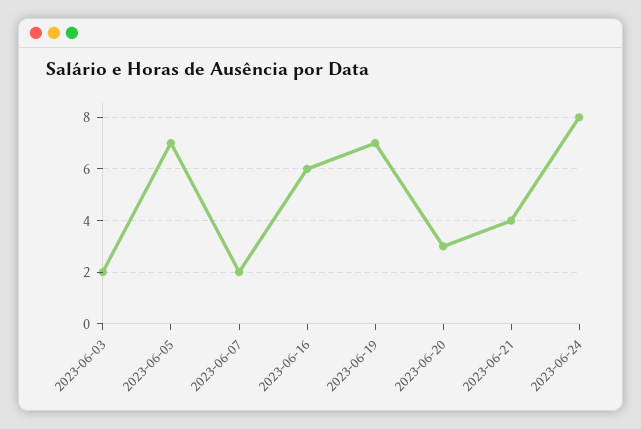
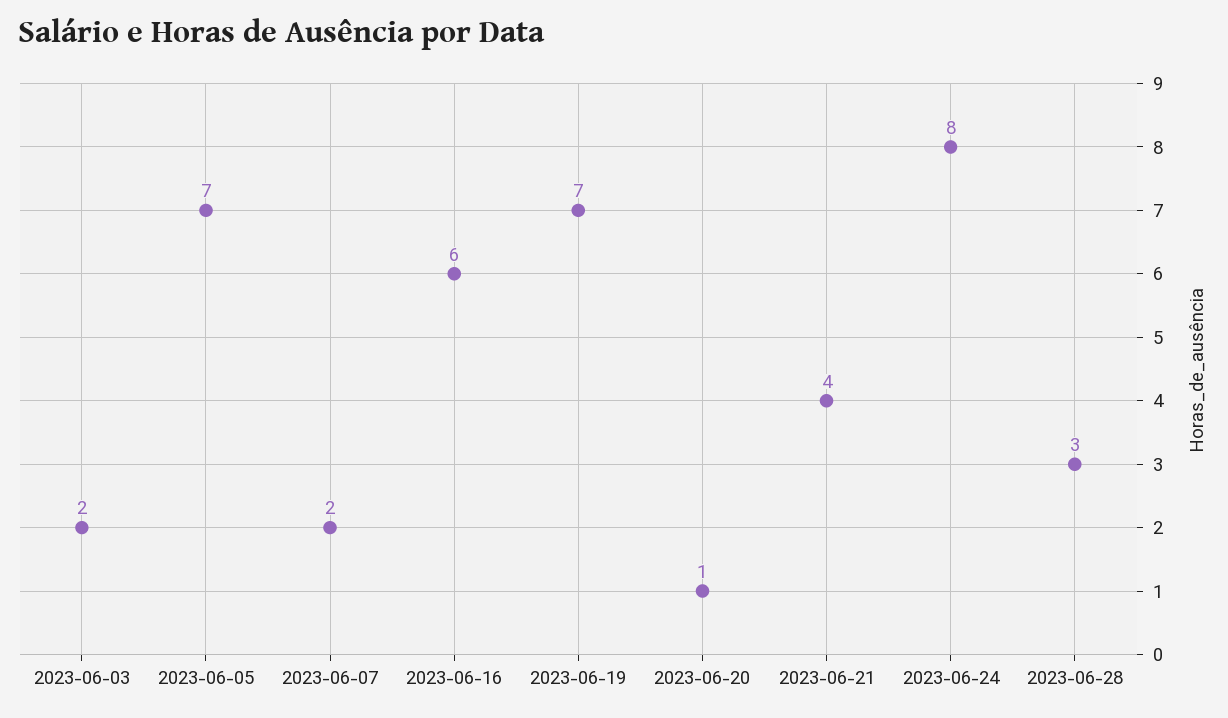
2023-06-20: 3 -> 1
2023-06-28: none -> 3

